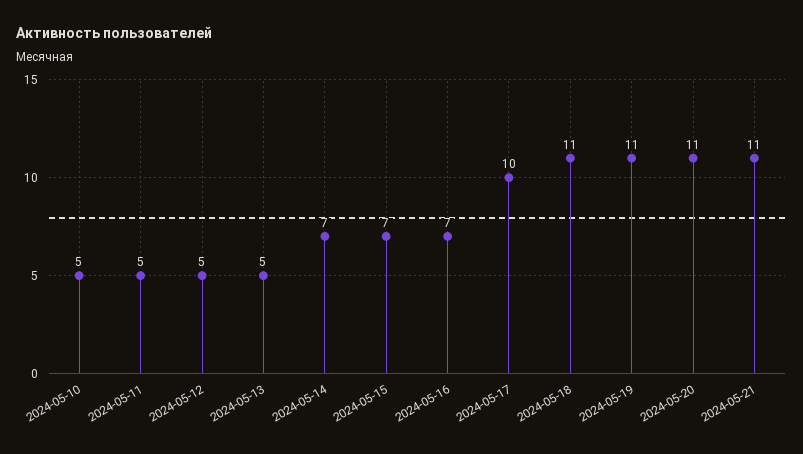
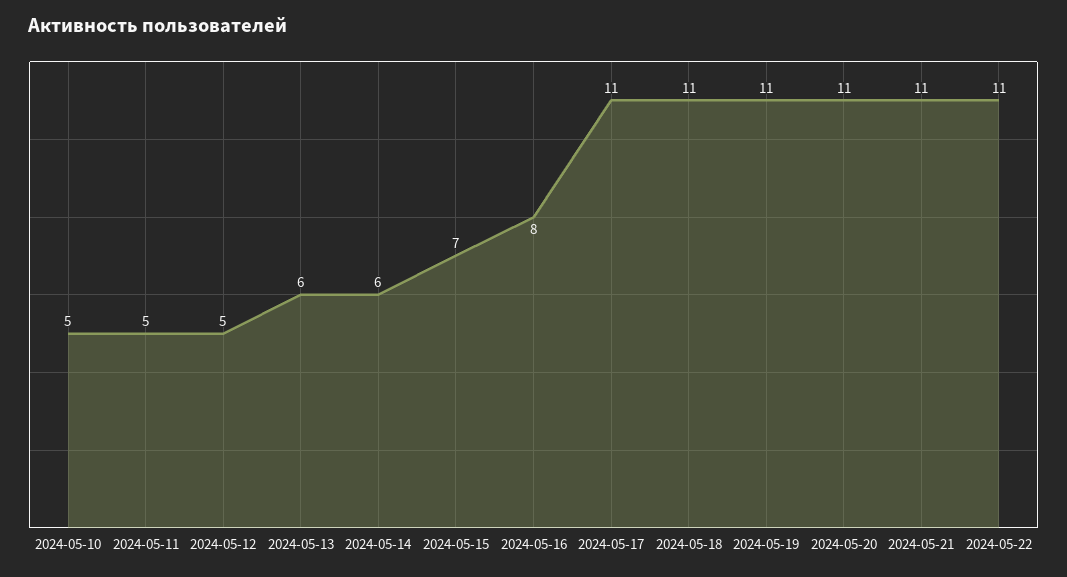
2024-05-13: 5 -> 6
2024-05-14: 7 -> 6
2024-05-16: 7 -> 8
2024-05-17: 10 -> 11
2024-05-22: none -> 11

